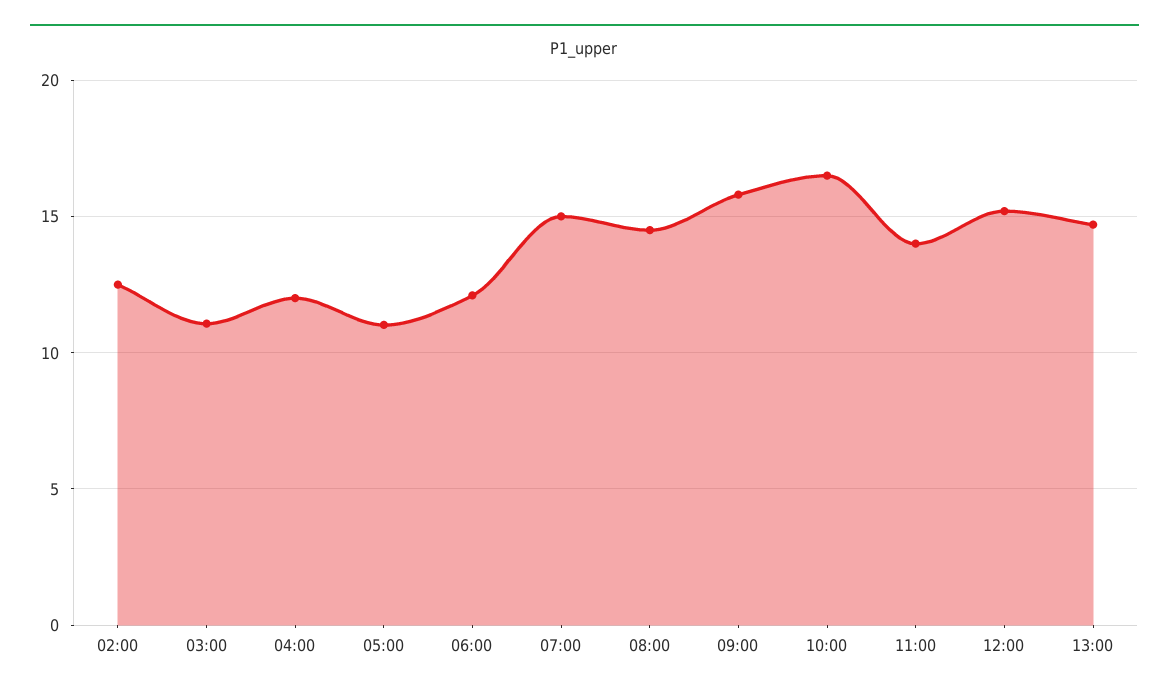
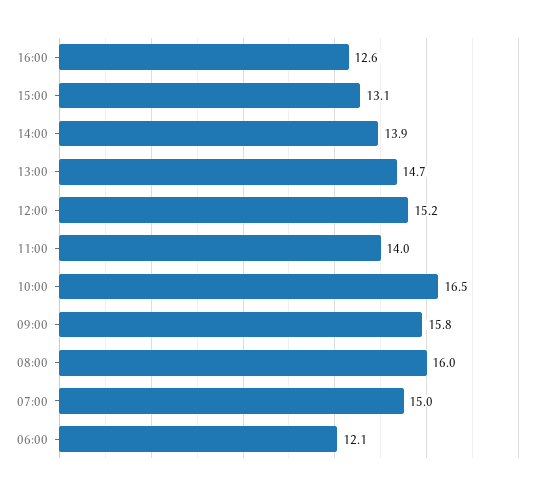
02:00: 12.5 -> none
03:00: 11 -> none
04:00: 12 -> none
05:00: 11 -> none
08:00: 14.5 -> 16
16:00: none -> 12.6
15:00: none -> 13.1
14:00: none -> 13.9

